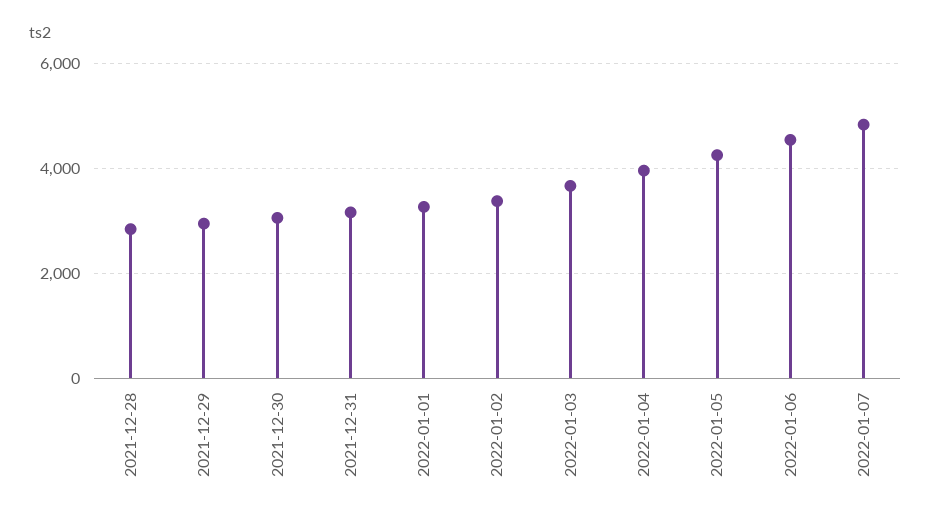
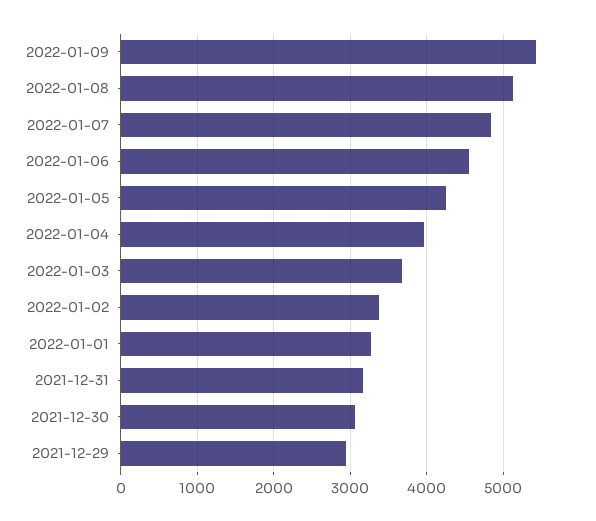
2021-12-28: 2800 -> none
2022-01-09: none -> 5400
2022-01-08: none -> 5100

